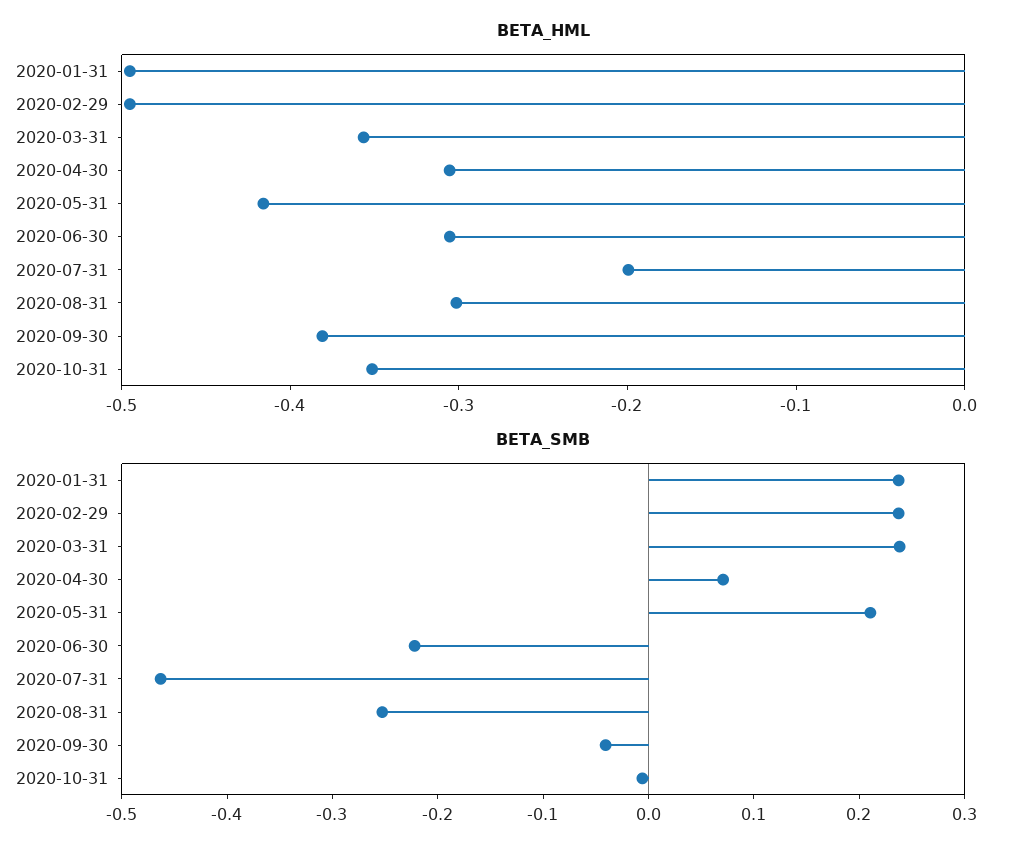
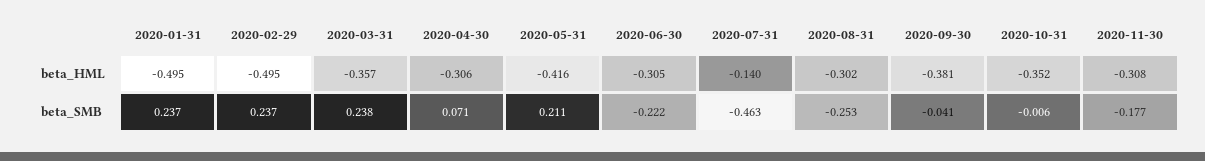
BETA_HML, 2020-07-31: -0.2 -> -0.14
BETA_HML, 2020-11-30: none -> -0.308
BETA_SMB, 2020-11-30: none -> -0.177

